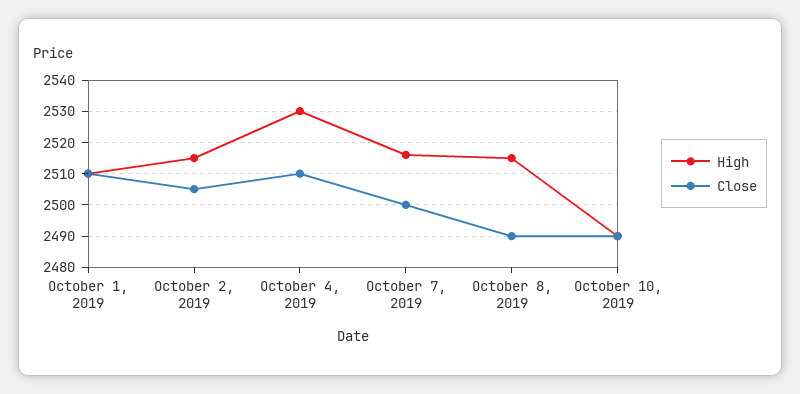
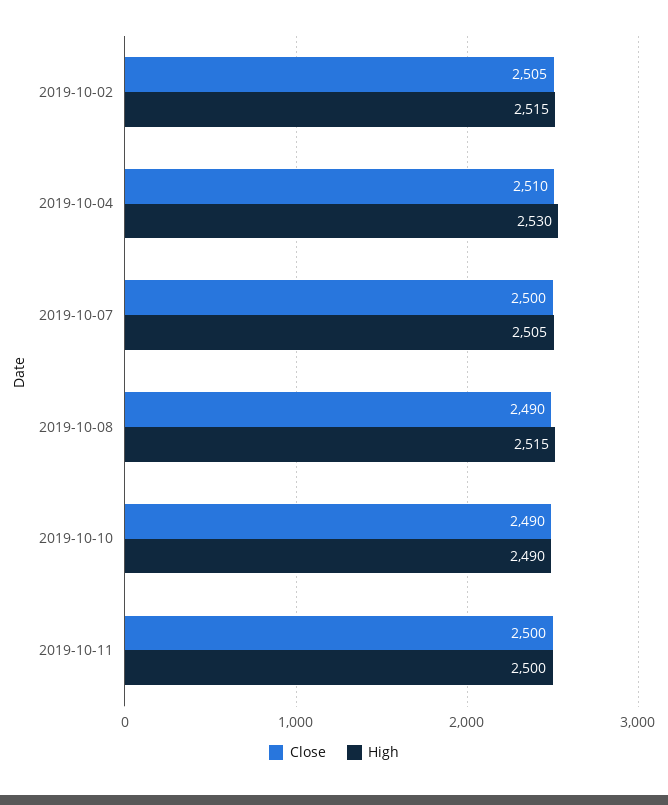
High, October 1, 2019: 2510 -> none
Close, October 1, 2019: 2510 -> none
High, October 7, 2019: 2515 -> 2505
Close, 2019-10-11: none -> 2500
High, 2019-10-11: none -> 2500

